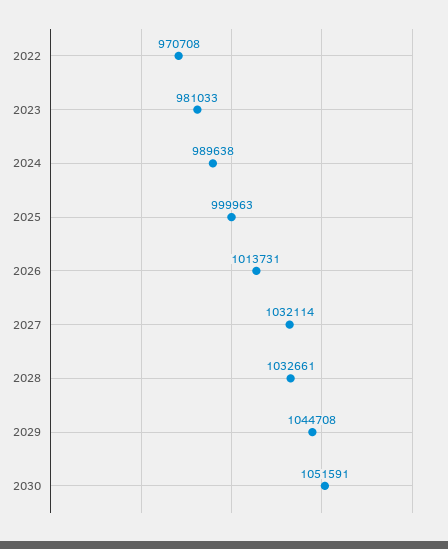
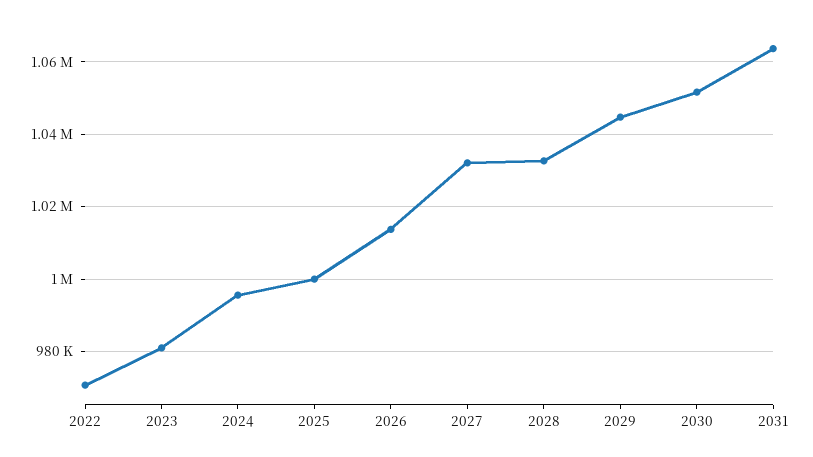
2024: 989638 -> 996000
2031: none -> 1064000

